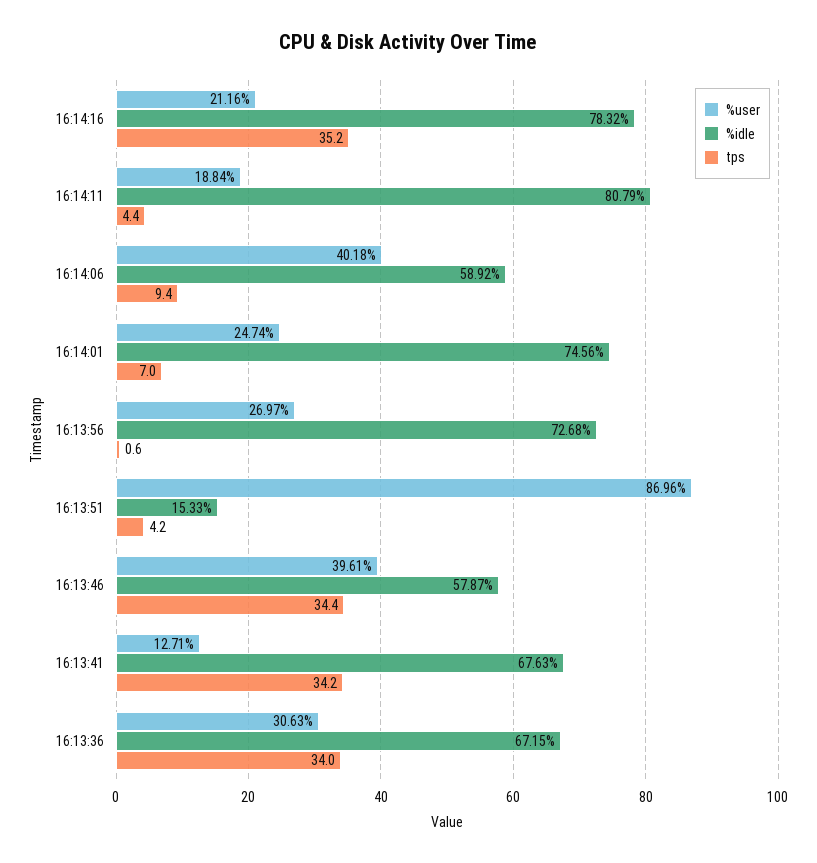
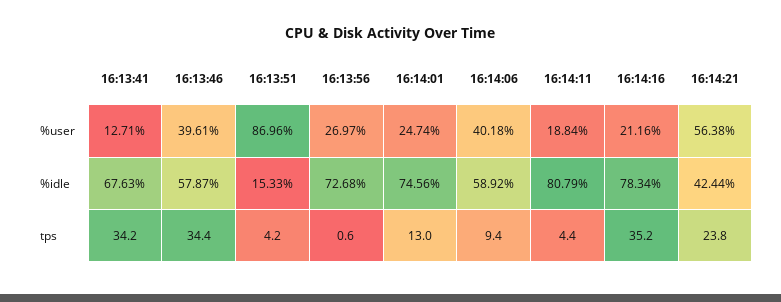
%idle, 16:14:16: 78.32 -> 78.34
tps, 16:14:01: 7 -> 13
%user, 16:13:36: 30.63 -> none
%idle, 16:13:36: 67.15 -> none
tps, 16:13:36: 34 -> none
%user, 16:14:21: none -> 56.38
%idle, 16:14:21: none -> 42.44
tps, 16:14:21: none -> 23.8

